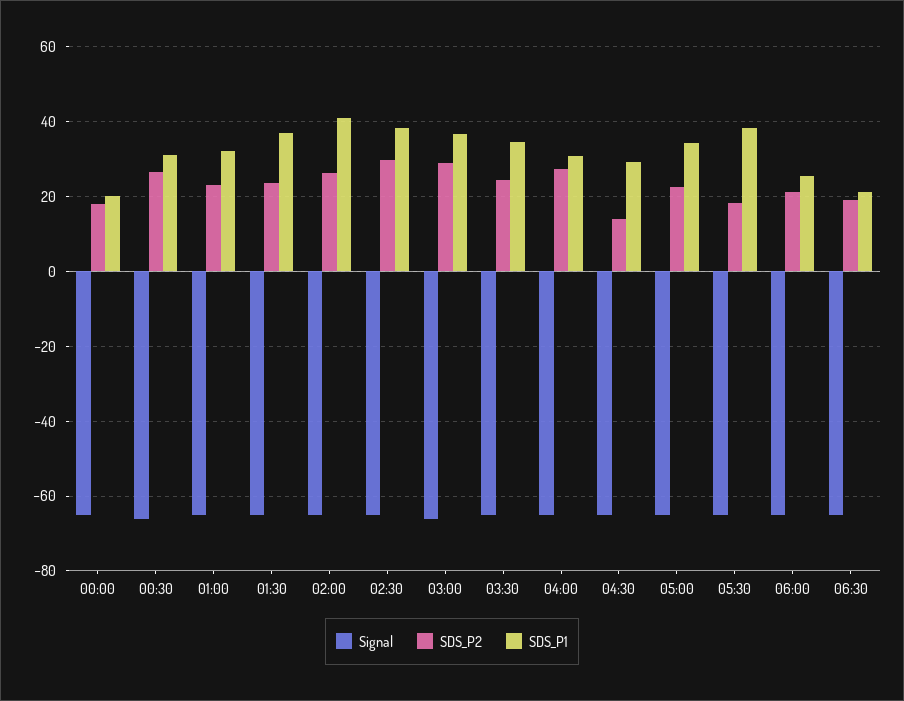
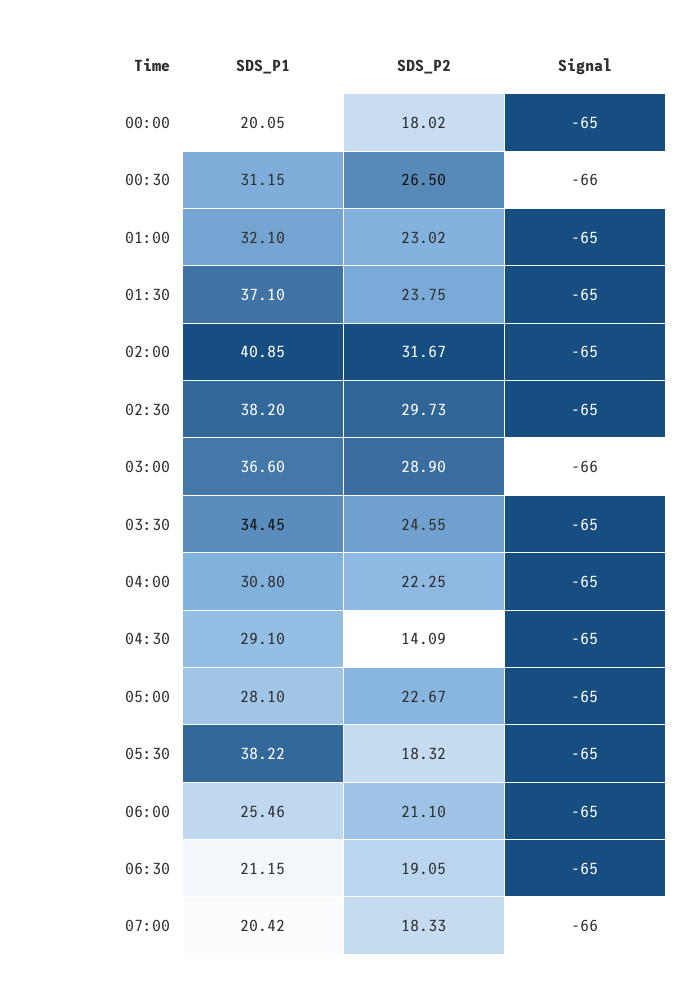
SDS_P2, 02:00: 26 -> 31.67
SDS_P2, 04:00: 28 -> 22.25
SDS_P1, 05:00: 34 -> 28.1
SDS_P1, 07:00: none -> 20.42
SDS_P2, 07:00: none -> 18.33
Signal, 07:00: none -> -66

